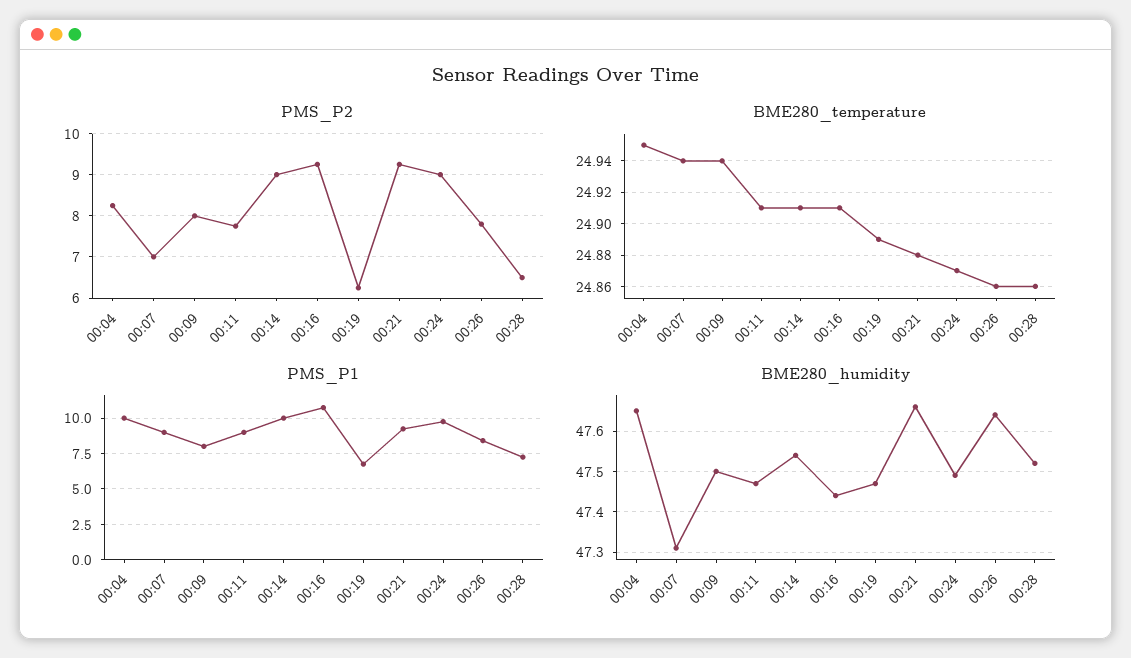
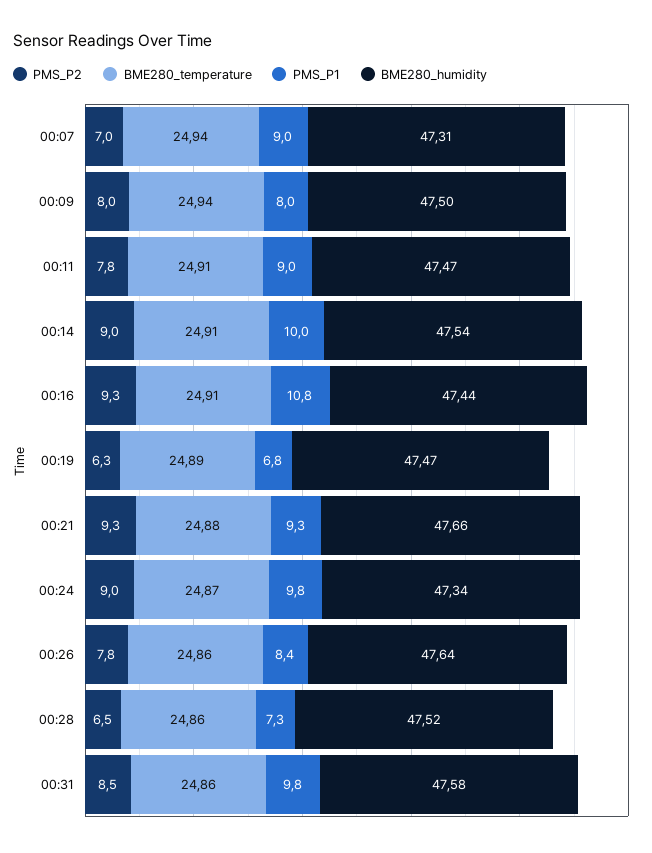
PMS_P2, 00:04: 8.2 -> none
BME280_temperature, 00:04: 24.95 -> none
PMS_P1, 00:04: 10 -> none
BME280_humidity, 00:04: 47.65 -> none
BME280_humidity, 00:24: 47.5 -> 47.34
PMS_P2, 00:31: none -> 8.5
BME280_temperature, 00:31: none -> 24.86
PMS_P1, 00:31: none -> 9.8
BME280_humidity, 00:31: none -> 47.58

